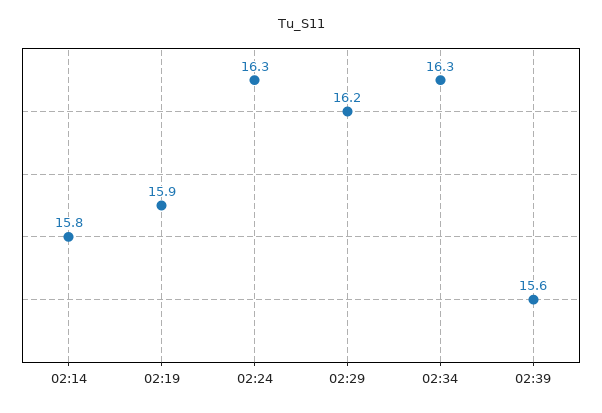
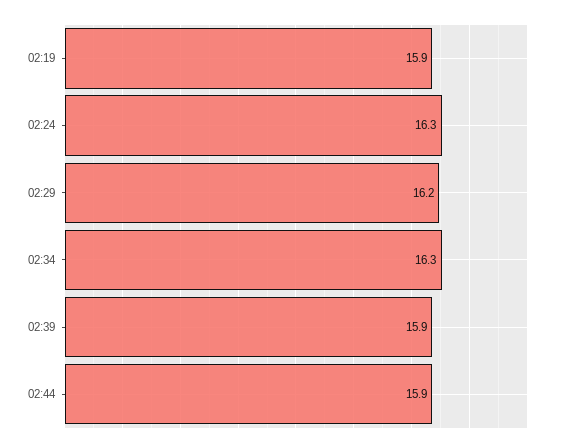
02:14: 15.8 -> none
02:39: 15.6 -> 15.9
02:44: none -> 15.9

